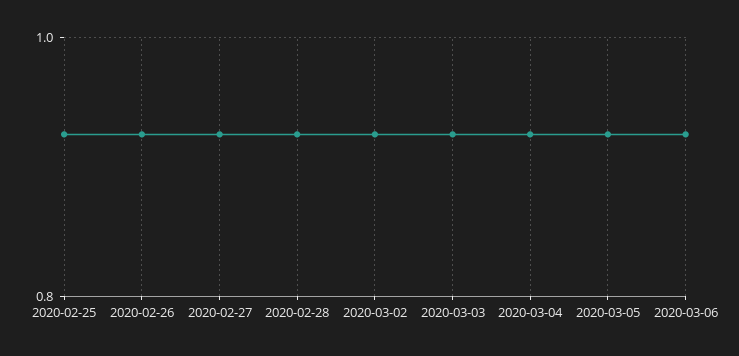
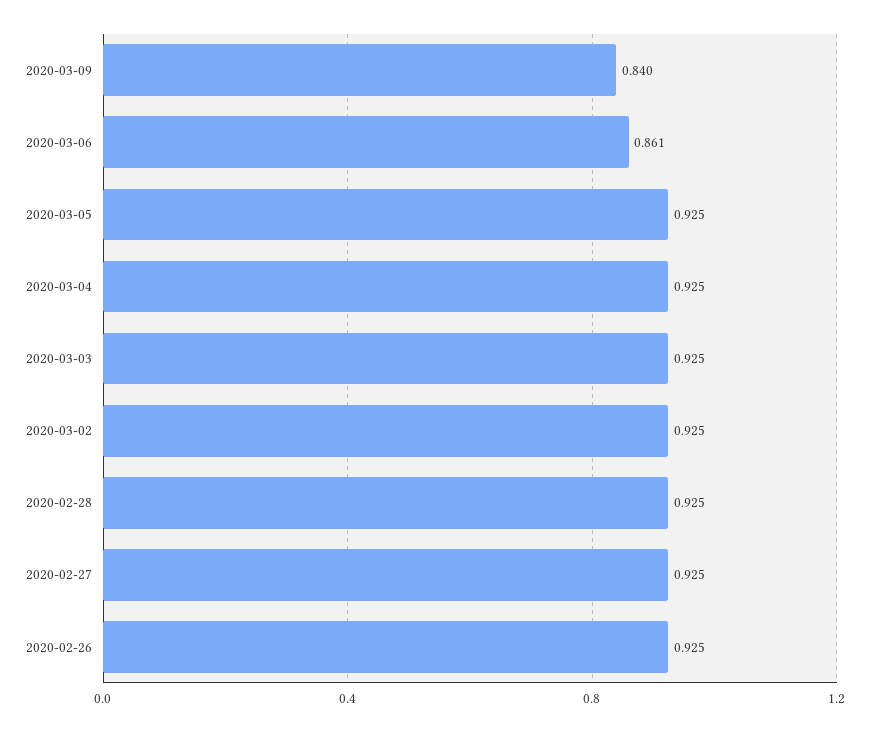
2020-02-25: 0.92 -> none
2020-03-06: 0.92 -> 0.861
2020-03-09: none -> 0.84

